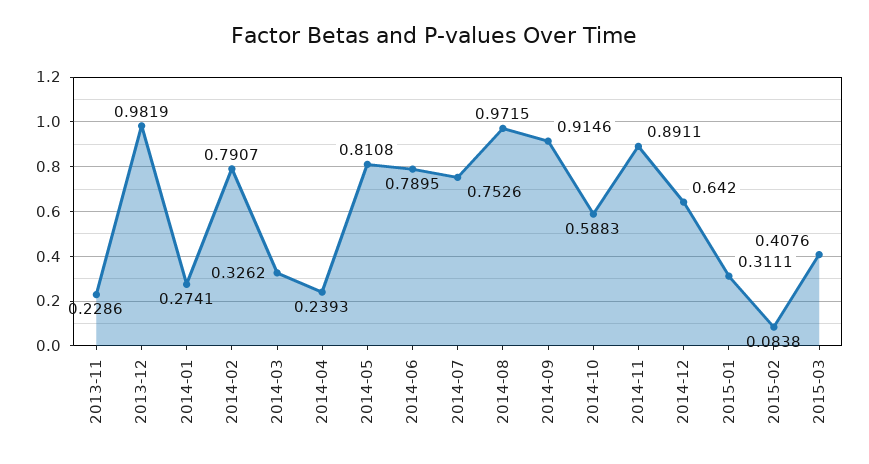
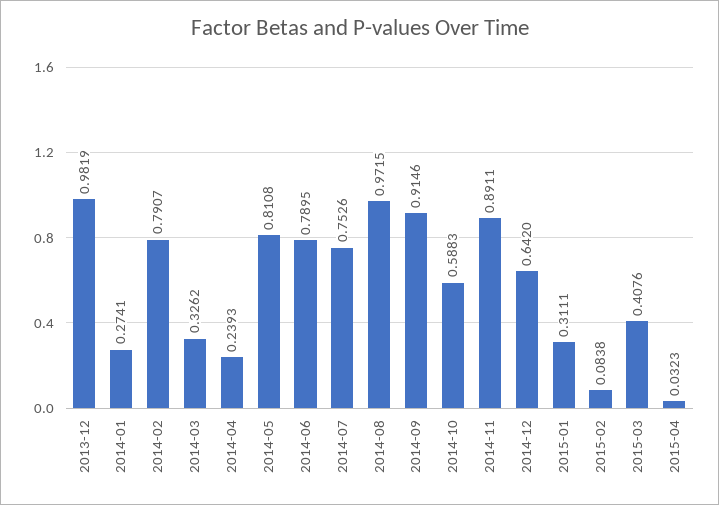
2013-11: 0.2286 -> none
2015-04: none -> 0.0323

